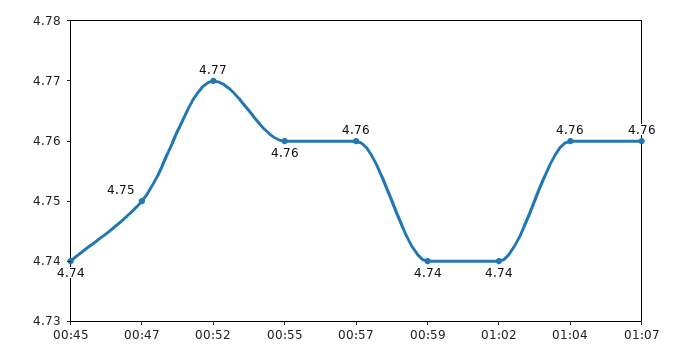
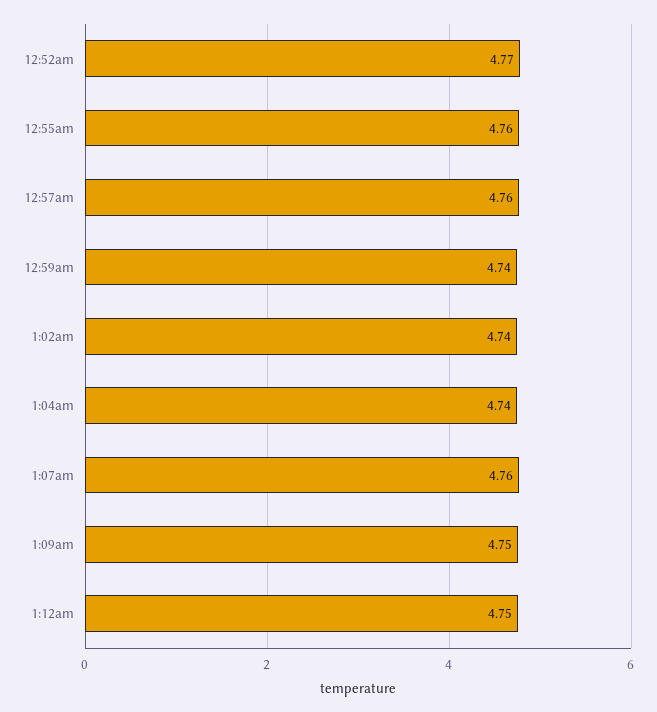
00:45: 4.74 -> none
00:47: 4.75 -> none
01:04: 4.76 -> 4.74
1:09am: none -> 4.75
1:12am: none -> 4.75

